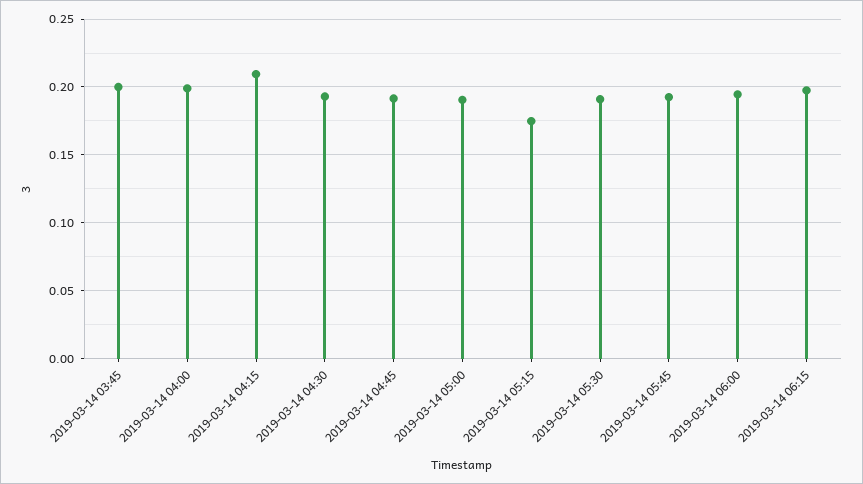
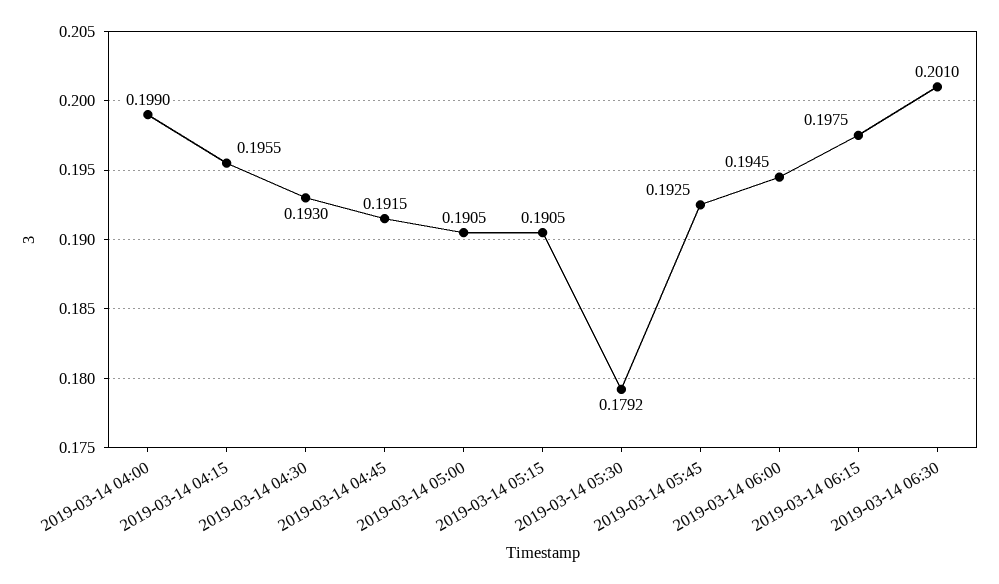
2019-03-14 03:45: 0.2 -> none
2019-03-14 04:15: 0.21 -> 0.1955
2019-03-14 05:15: 0.175 -> 0.1905
2019-03-14 05:30: 0.19 -> 0.1792
2019-03-14 06:30: none -> 0.201

